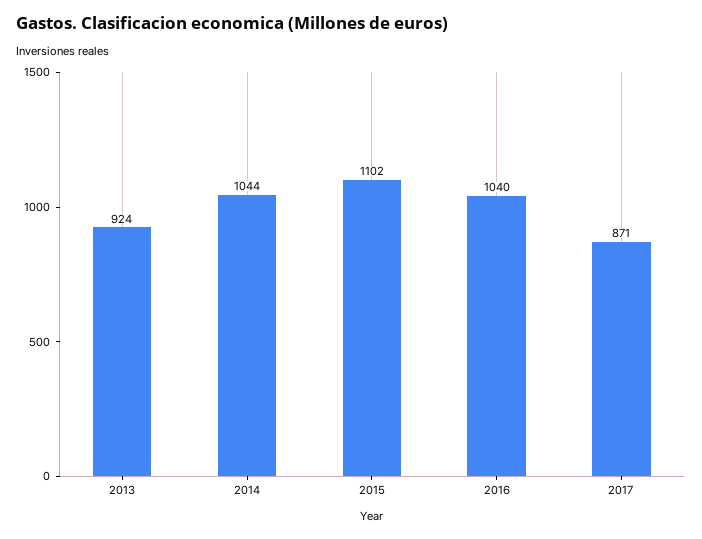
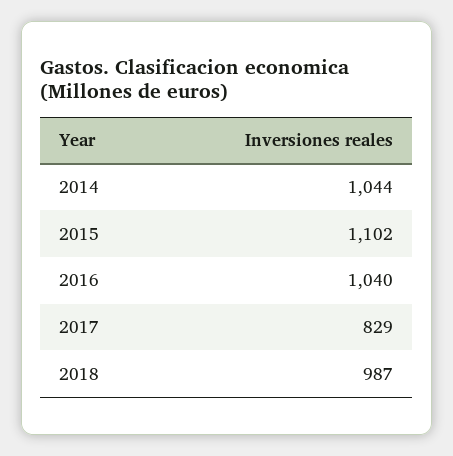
2013: 924 -> none
2017: 871 -> 829
2018: none -> 987

